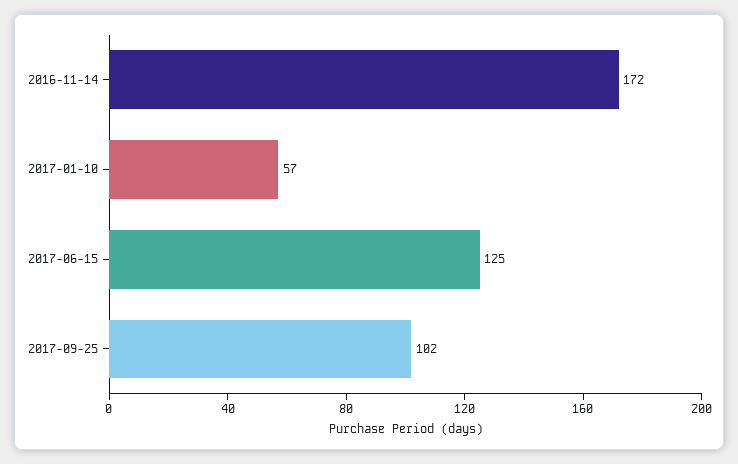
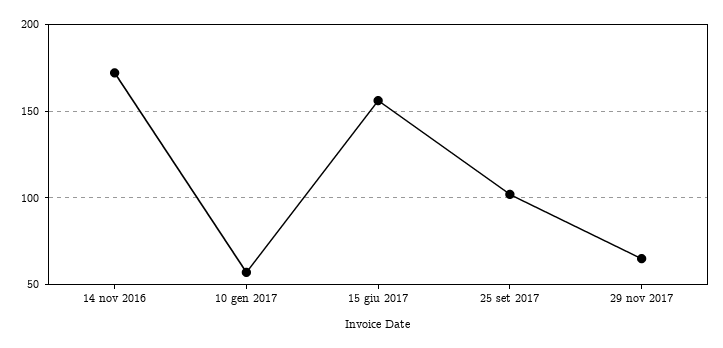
2017-06-15: 125 -> 155
29 nov 2017: none -> 65

